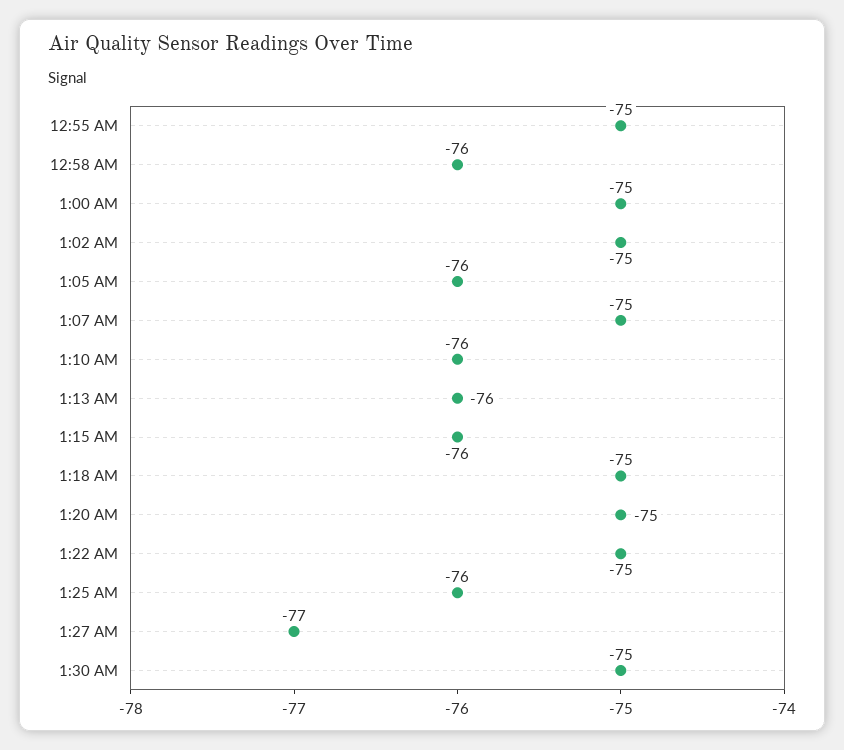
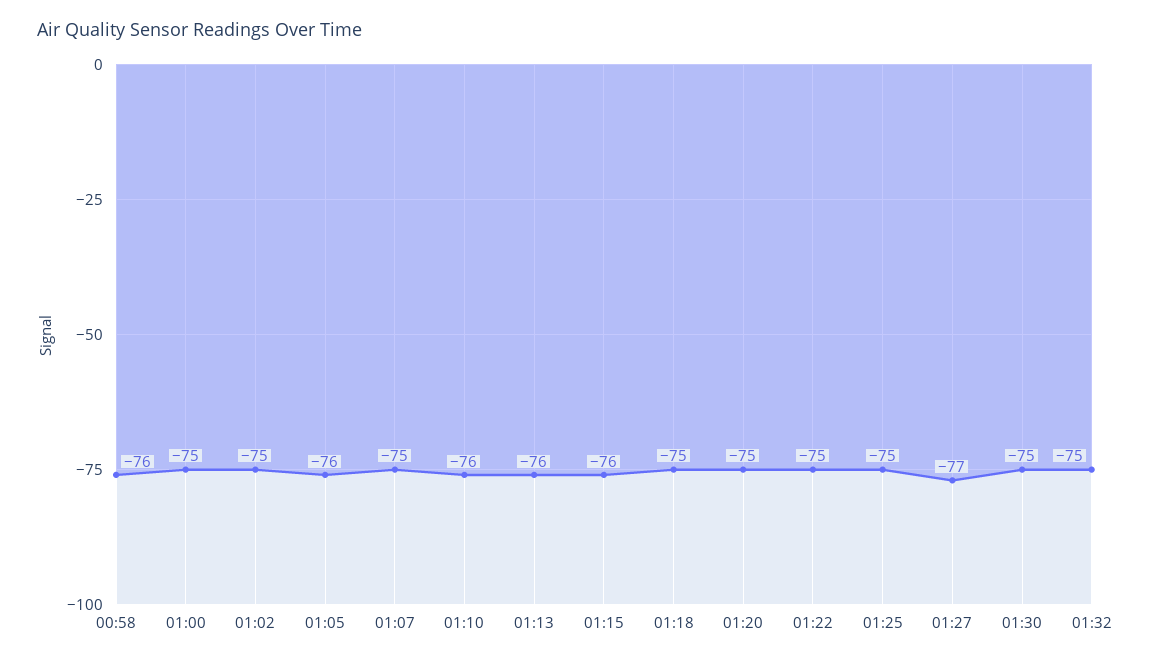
12:55 AM: -75 -> none
1:25 AM: -76 -> -75
01:32: none -> -75

